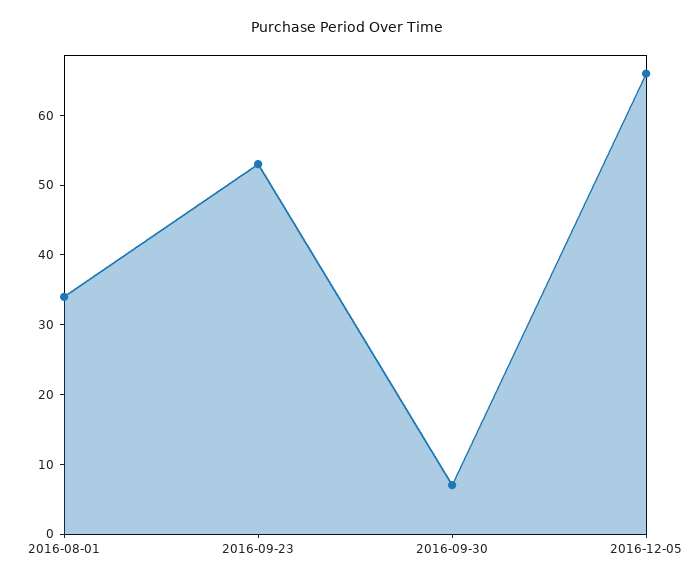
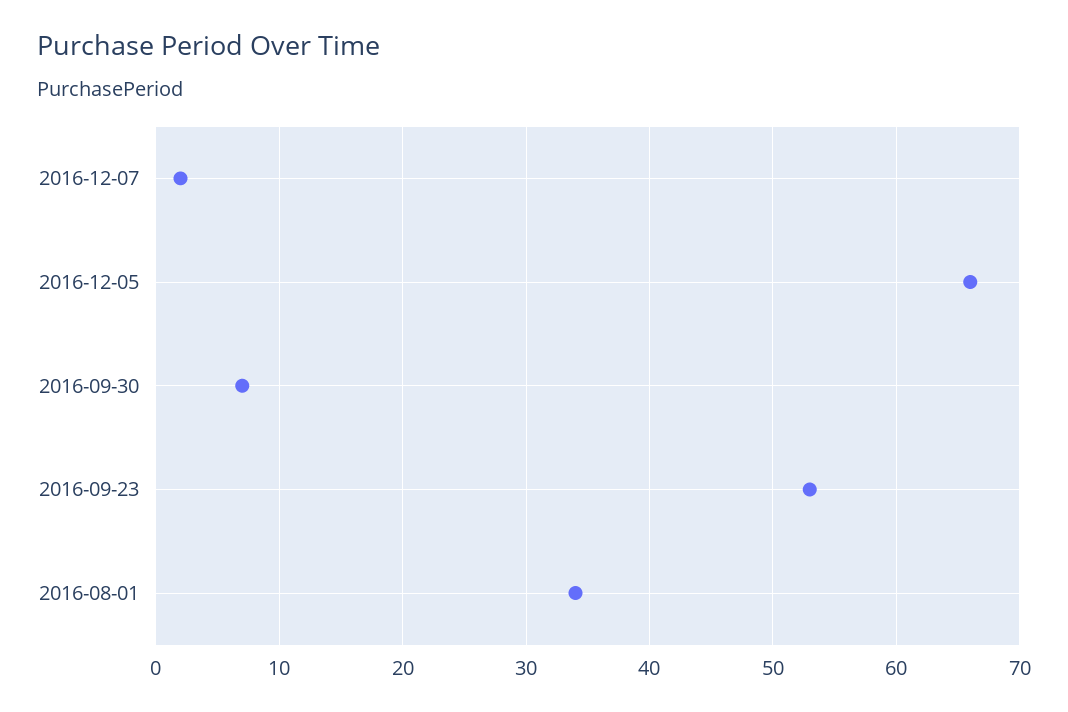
2016-12-07: none -> 2

